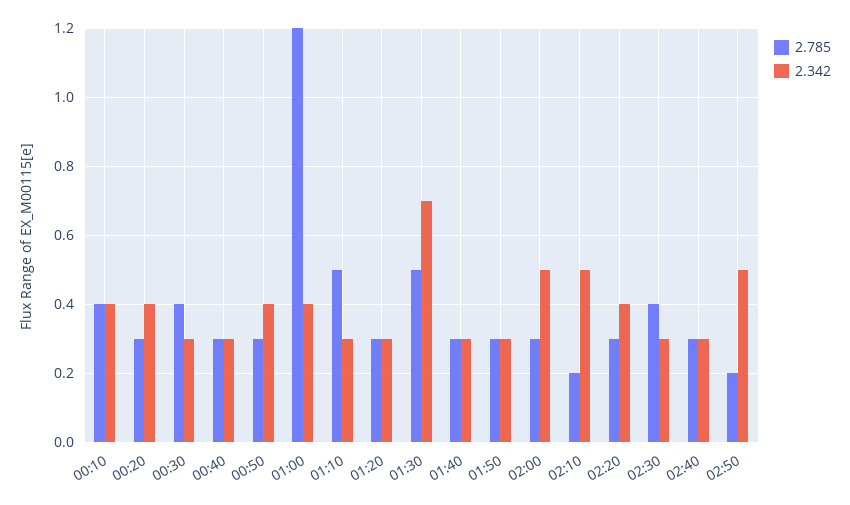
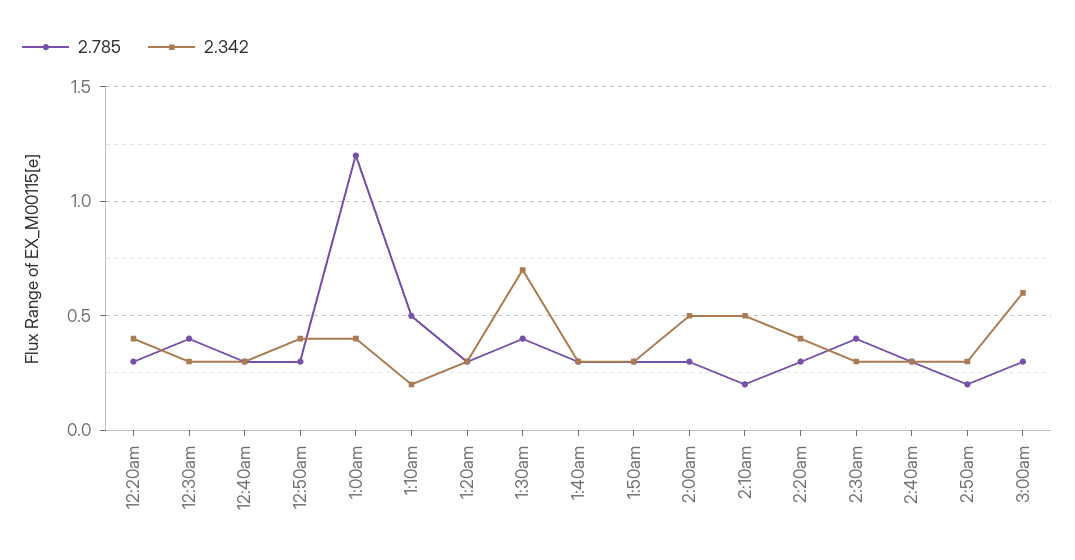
2.785, 00:10: 0.4 -> none
2.342, 00:10: 0.4 -> none
2.342, 01:10: 0.3 -> 0.2
2.785, 01:30: 0.5 -> 0.4
2.342, 02:50: 0.5 -> 0.3
2.785, 3:00am: none -> 0.3
2.342, 3:00am: none -> 0.6

